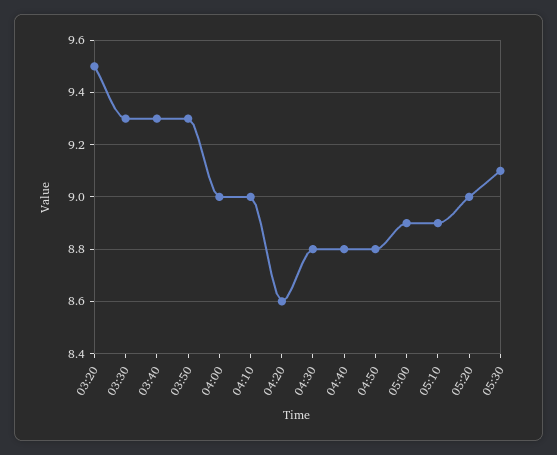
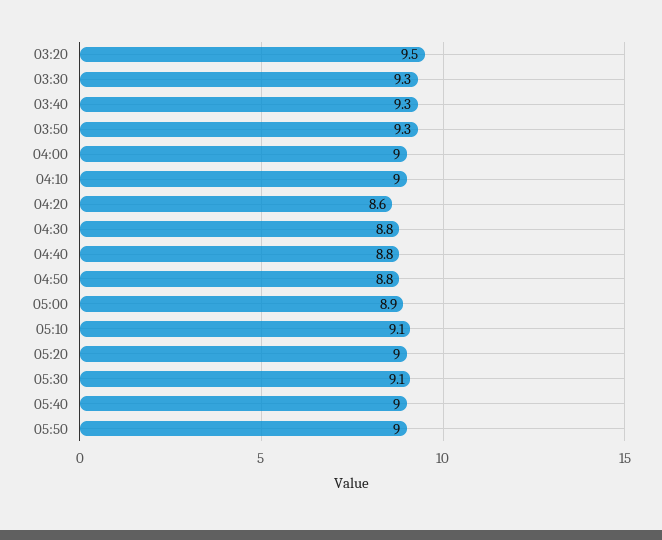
05:10: 8.9 -> 9.1
05:40: none -> 9
05:50: none -> 9

